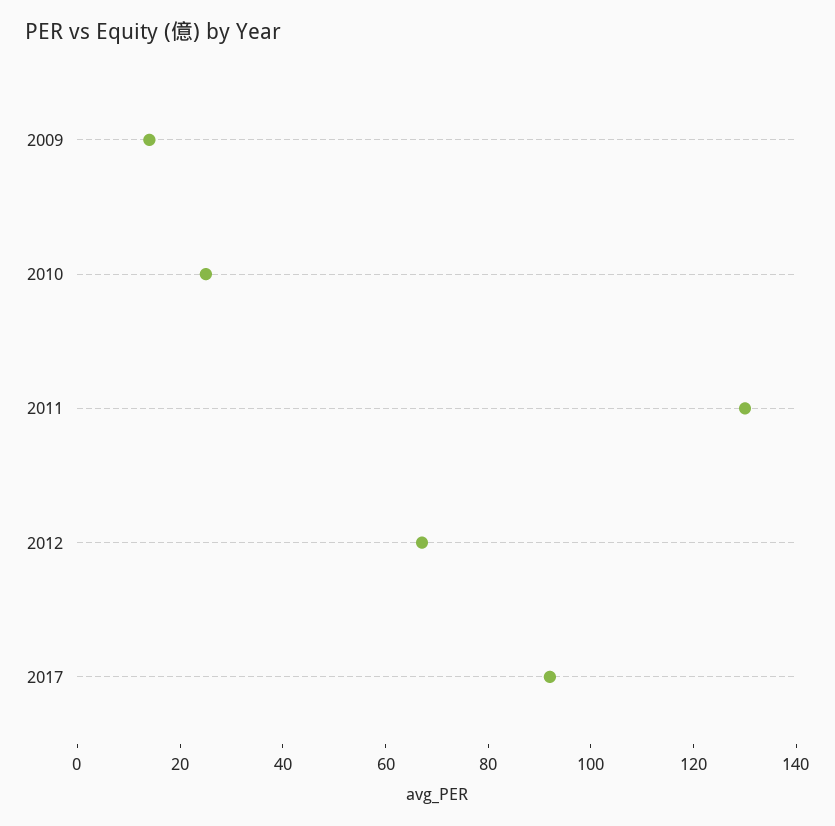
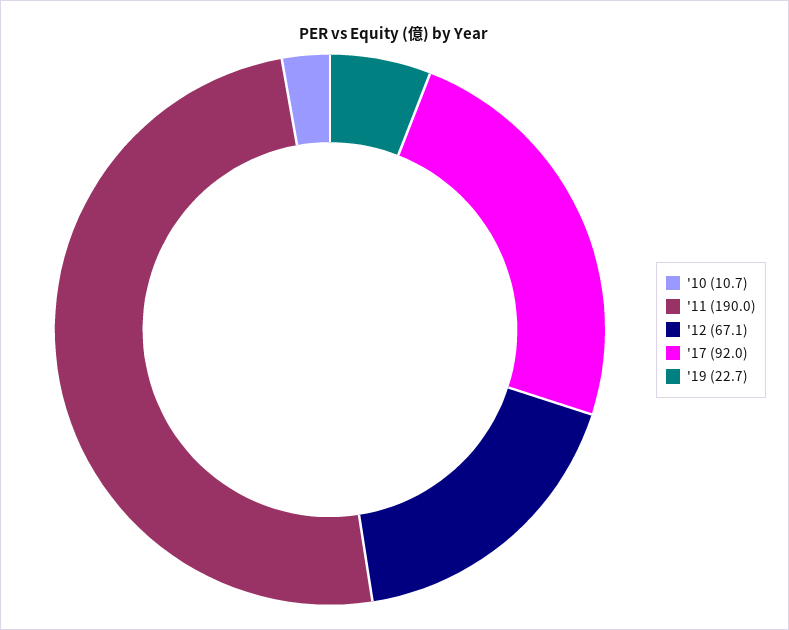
2009: 15 -> none
2010: 25 -> 10.7
2011: 130 -> 190
'19: none -> 22.7

